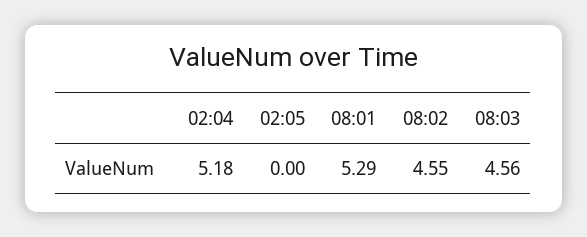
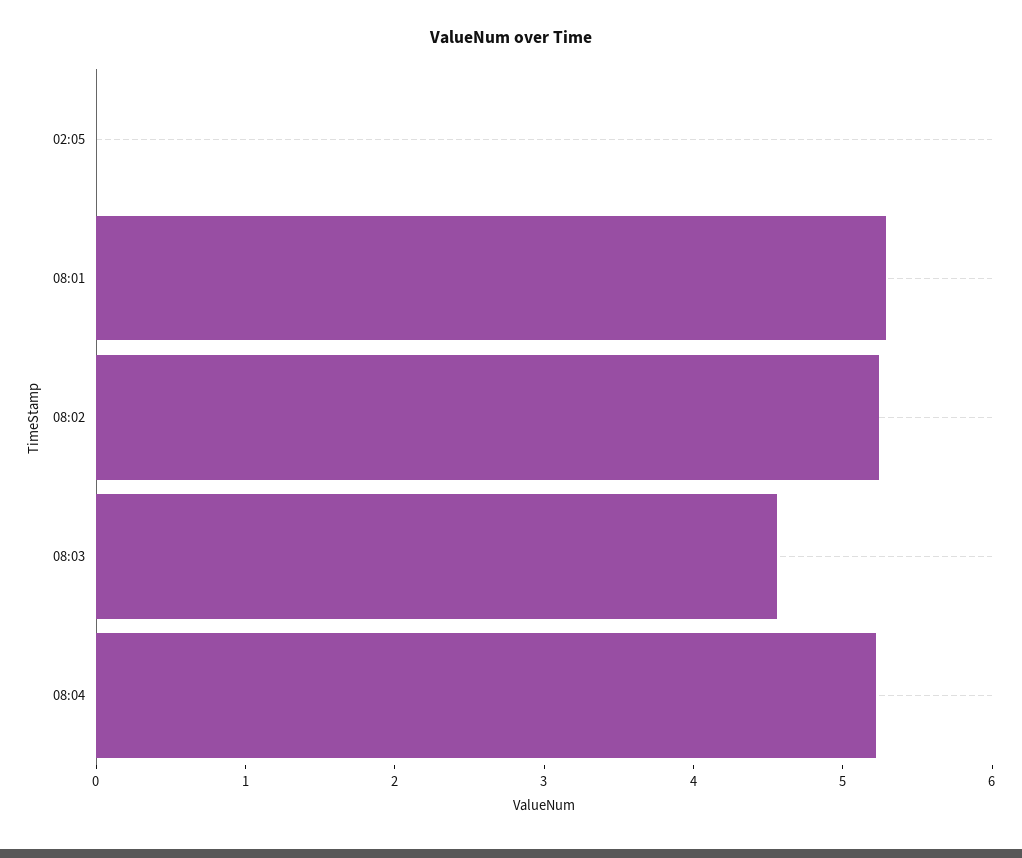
02:04: 5.18 -> none
08:02: 4.55 -> 5.2
08:04: none -> 5.2

